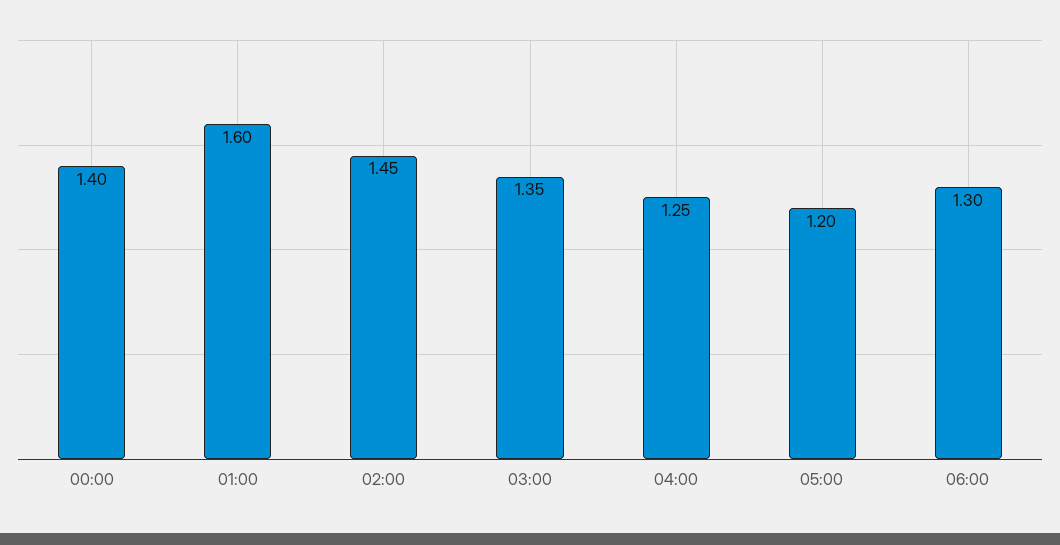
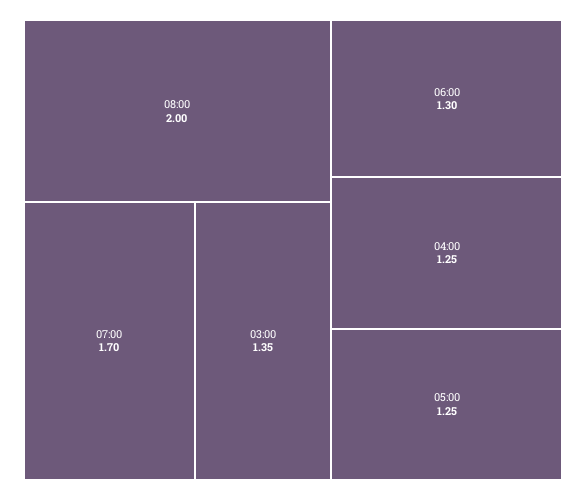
00:00: 1.4 -> none
01:00: 1.6 -> none
02:00: 1.45 -> none
05:00: 1.2 -> 1.25
08:00: none -> 2
07:00: none -> 1.7

